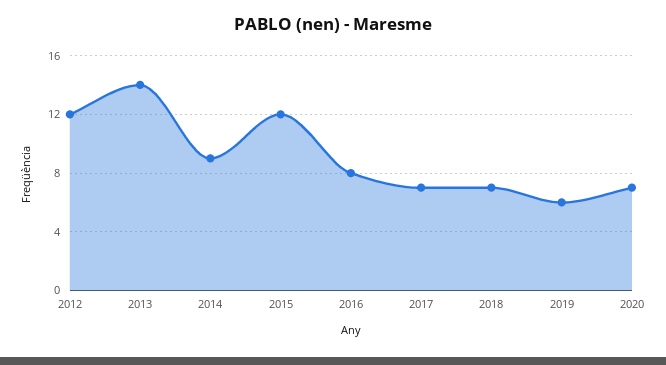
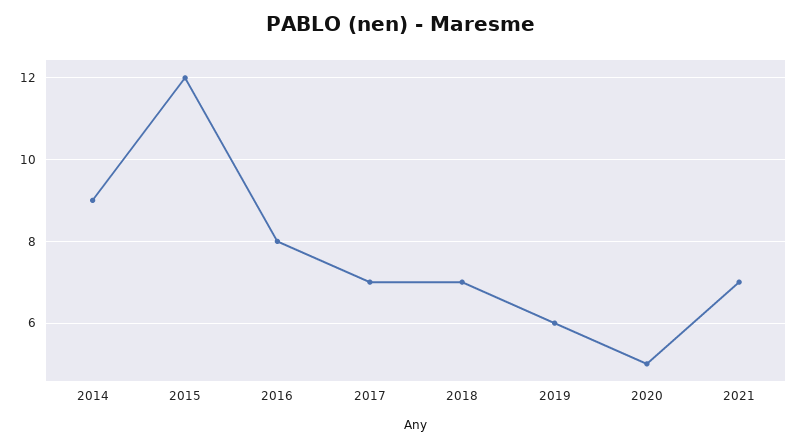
2012: 12 -> none
2013: 14 -> none
2020: 7 -> 5
2021: none -> 7

